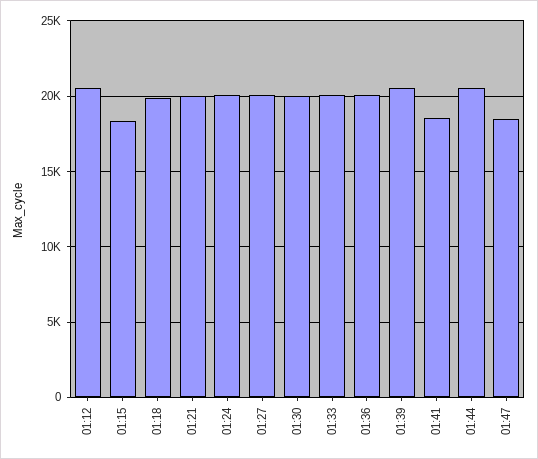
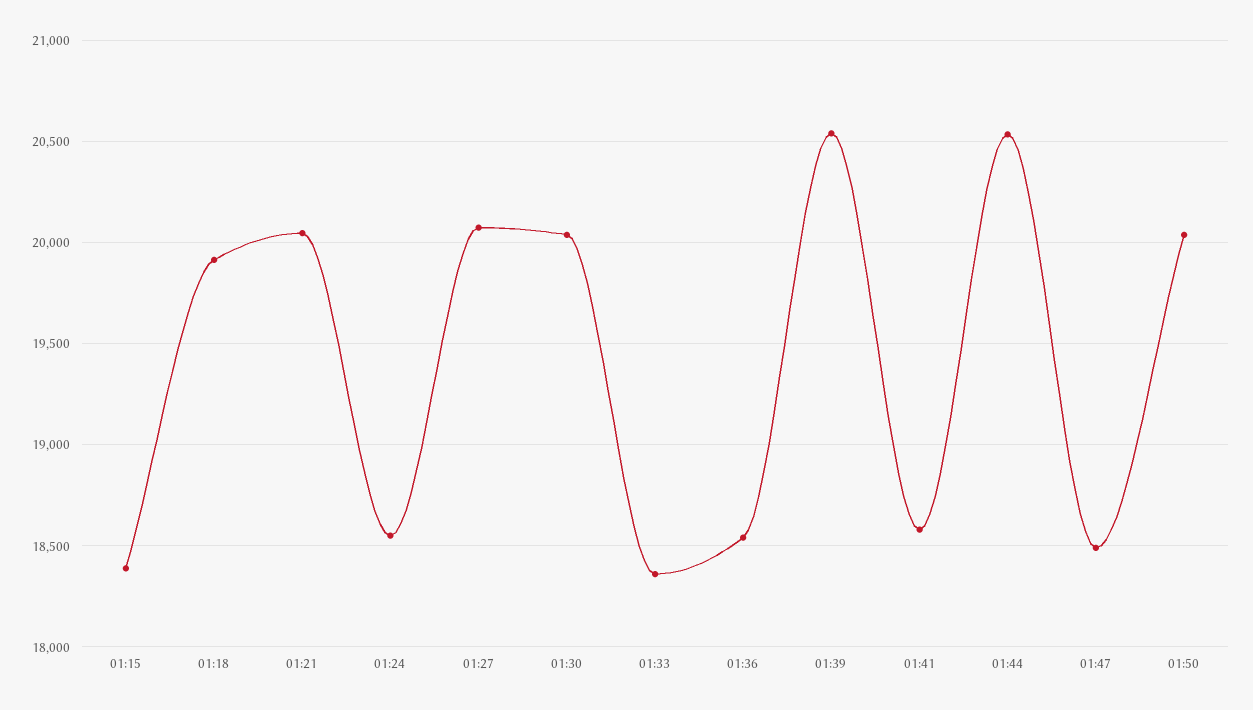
01:12: 20500 -> none
01:24: 20000 -> 18550
01:33: 20000 -> 18350
01:36: 20000 -> 18550
01:50: none -> 20050

